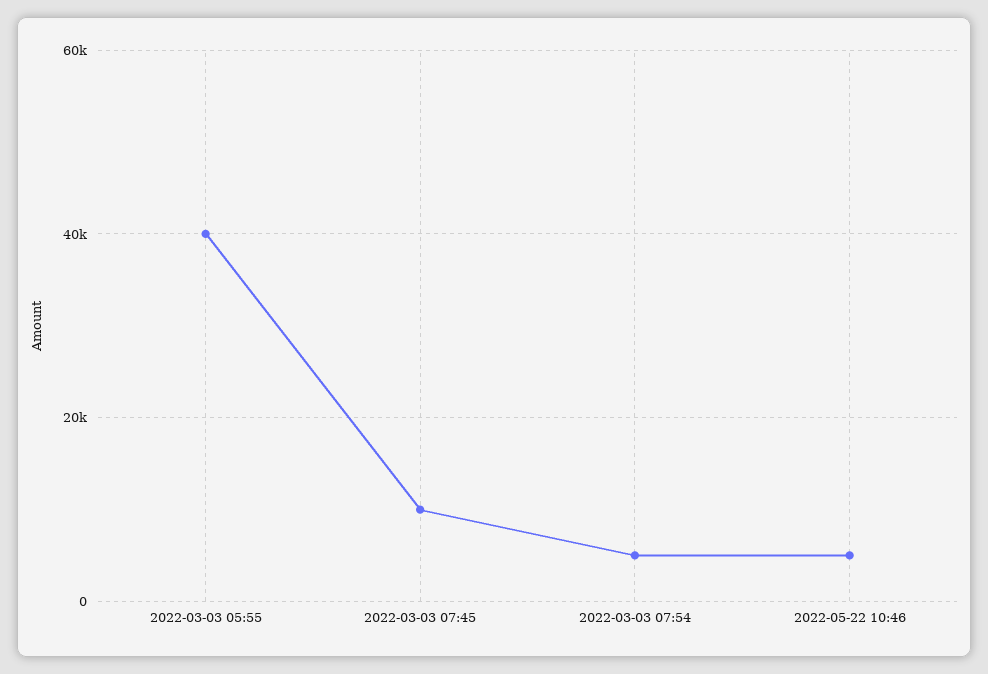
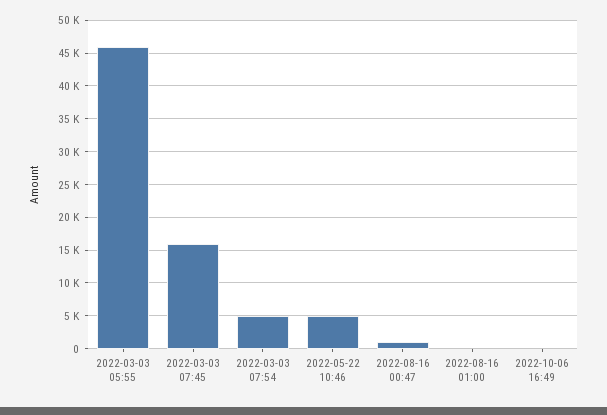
2022-03-03 05:55: 40000 -> 46000
2022-03-03 07:45: 10000 -> 16000
2022-08-16 00:47: none -> 1000
2022-08-16 01:00: none -> 0
2022-10-06 16:49: none -> 0

